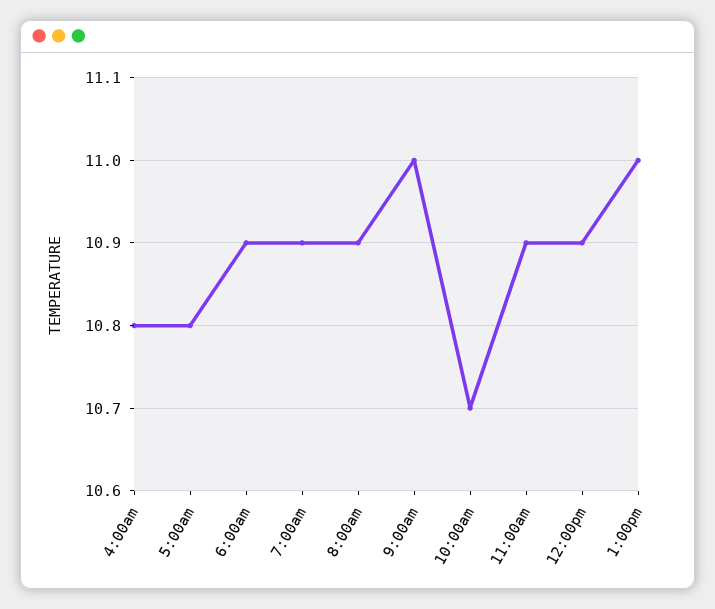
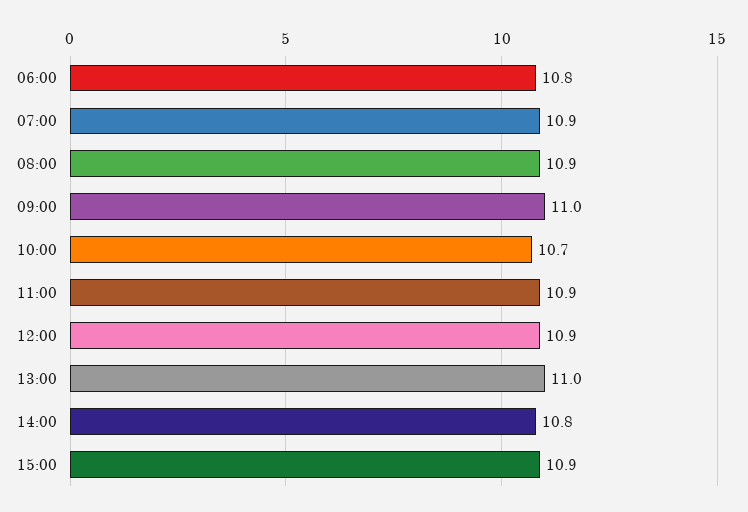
4:00am: 10.8 -> none
5:00am: 10.8 -> none
6:00am: 10.9 -> 10.8
14:00: none -> 10.8
15:00: none -> 10.9

